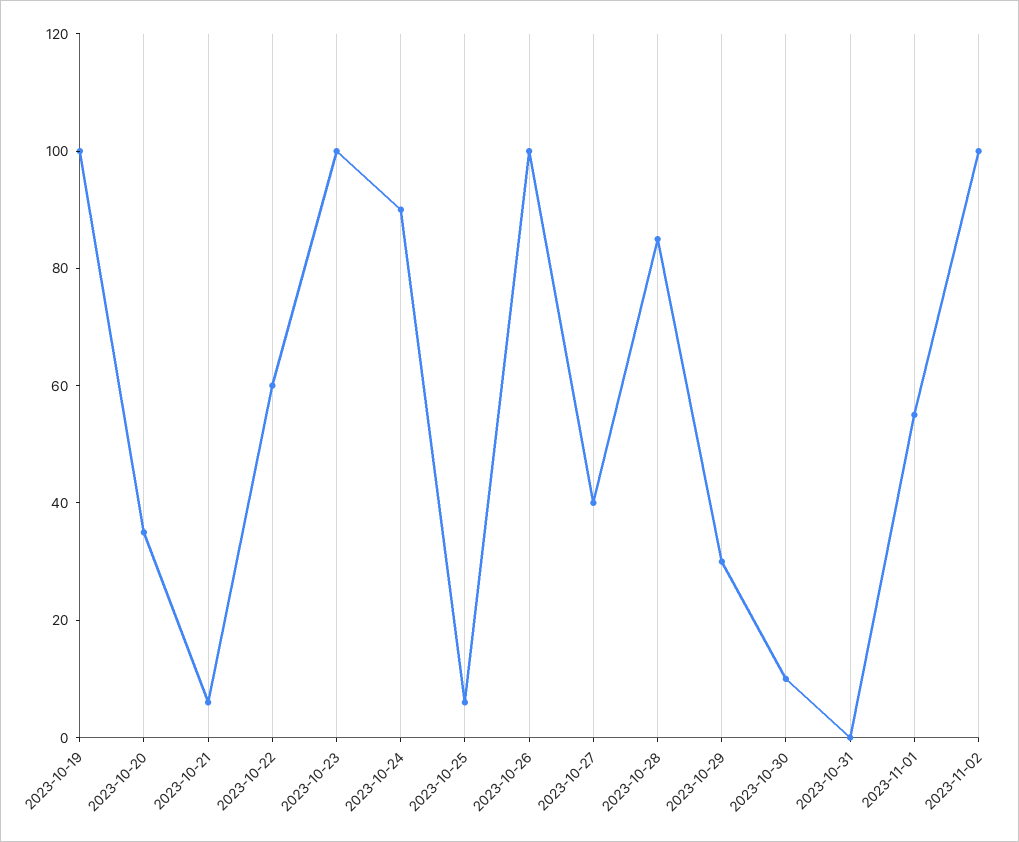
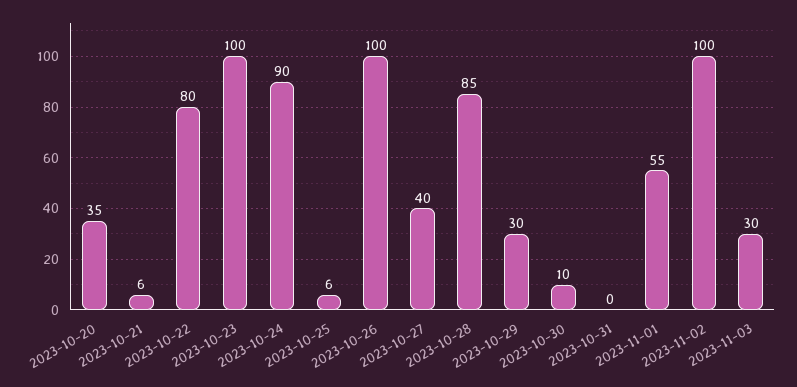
2023-10-19: 100 -> none
2023-10-22: 60 -> 80
2023-11-03: none -> 30

